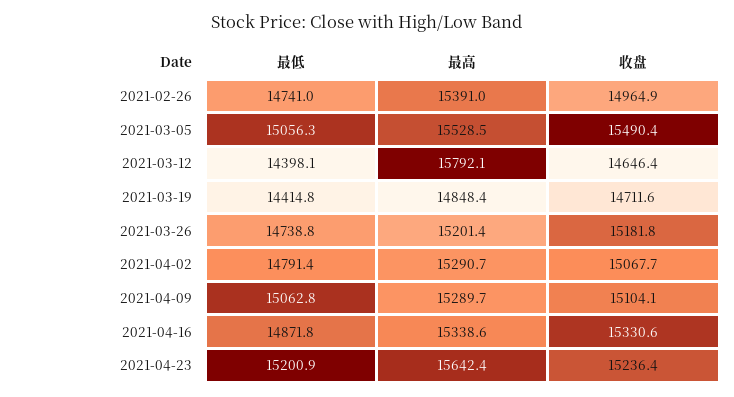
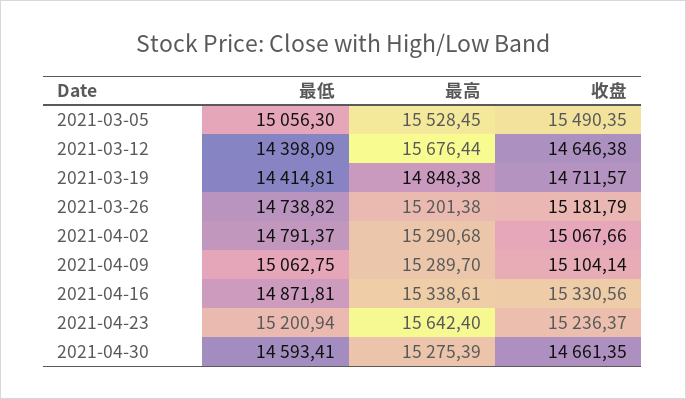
最低, 2021-02-26: 14741 -> none
最高, 2021-02-26: 15391 -> none
收盘, 2021-02-26: 14964.9 -> none
最高, 2021-03-12: 15792.1 -> 15676.44
最低, 2021-04-30: none -> 14593.41
最高, 2021-04-30: none -> 15275.39
收盘, 2021-04-30: none -> 14661.35

